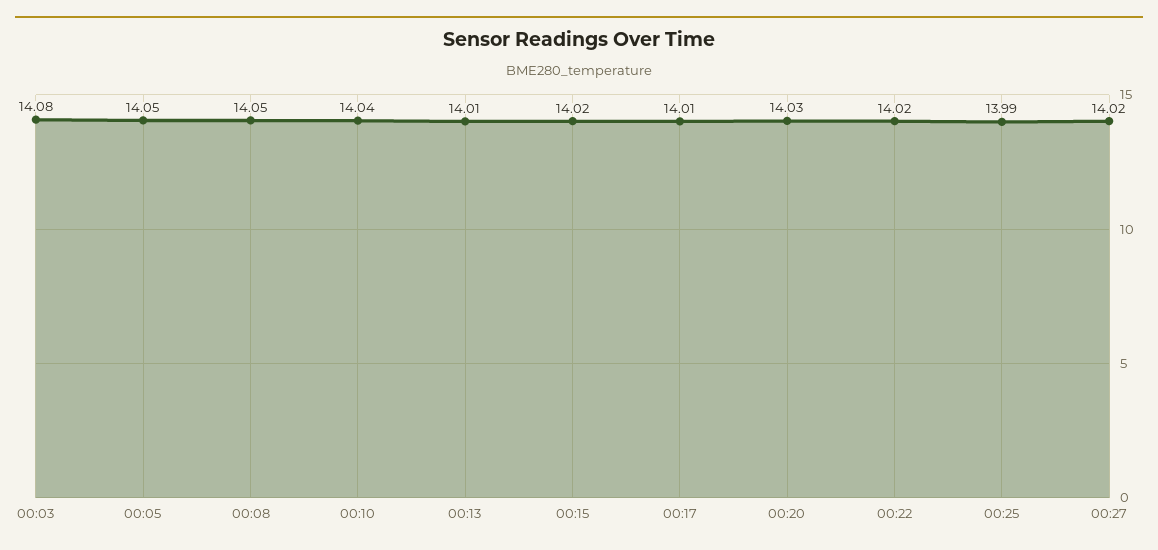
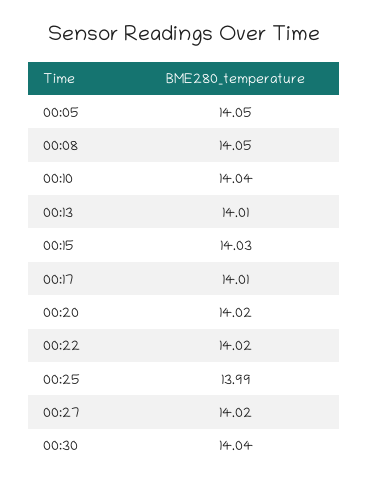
00:03: 14.08 -> none
00:15: 14.02 -> 14.03
00:20: 14.03 -> 14.02
00:30: none -> 14.04

